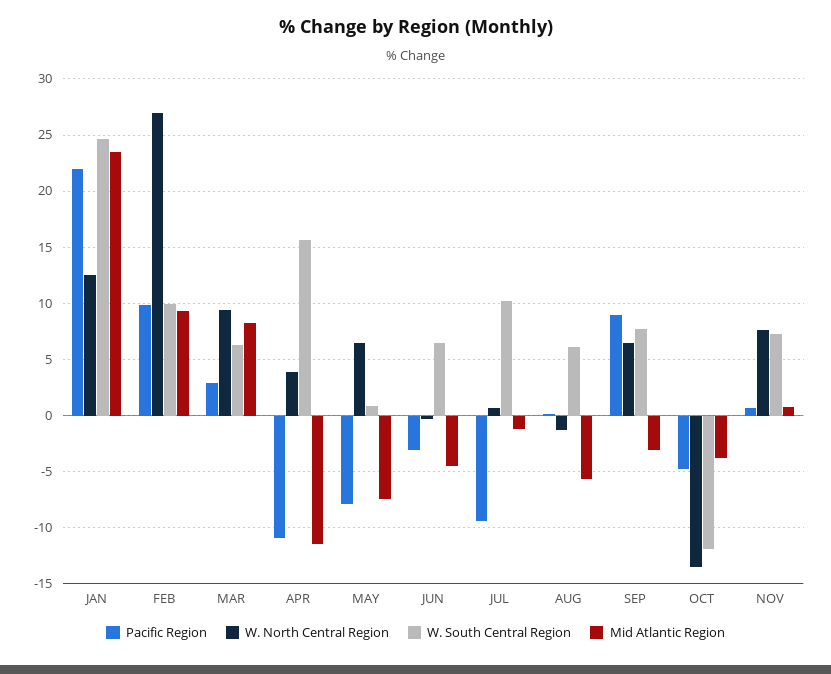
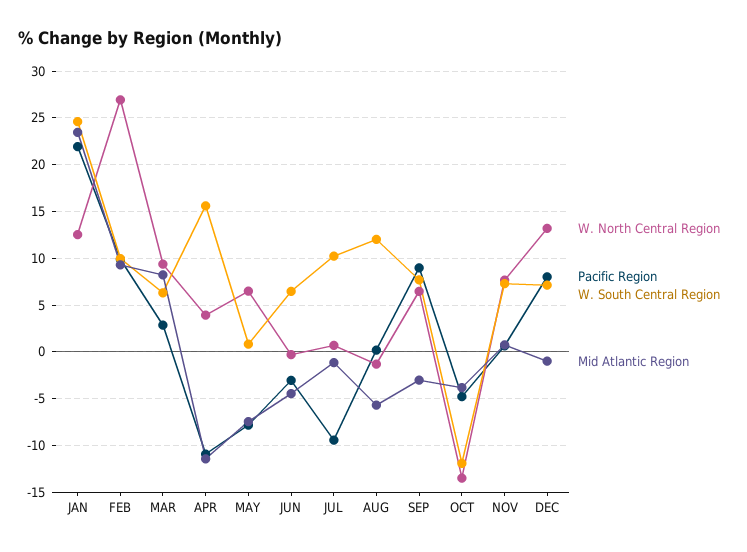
W. South Central Region, AUG: 6 -> 12
W. North Central Region, DEC: none -> 13
Pacific Region, DEC: none -> 8
W. South Central Region, DEC: none -> 7
Mid Atlantic Region, DEC: none -> -1

